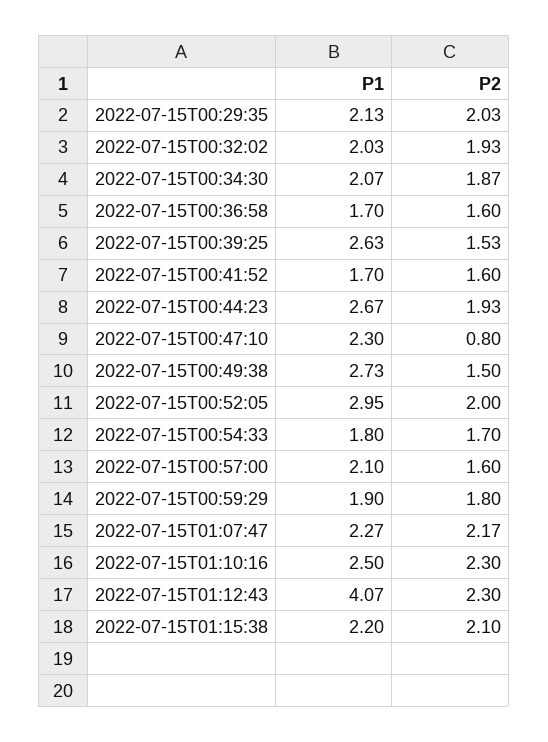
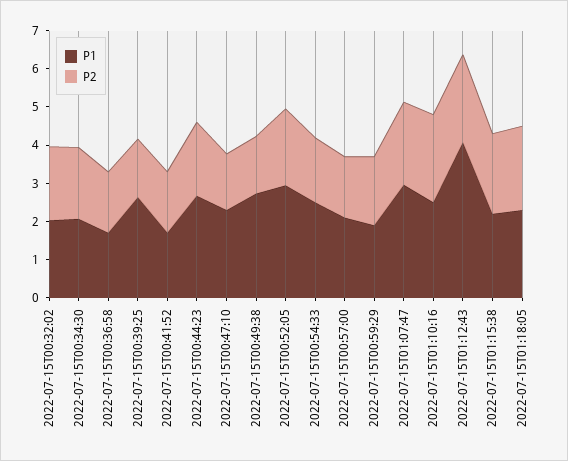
P1, 2022-07-15T00:29:35: 2.13 -> none
P2, 2022-07-15T00:29:35: 2.03 -> none
P2, 2022-07-15T00:47:10: 0.8 -> 1.5
P1, 2022-07-15T00:54:33: 1.8 -> 2.5
P1, 2022-07-15T01:07:47: 2.27 -> 3
P1, 2022-07-15T01:18:05: none -> 2.25
P2, 2022-07-15T01:18:05: none -> 2.25

